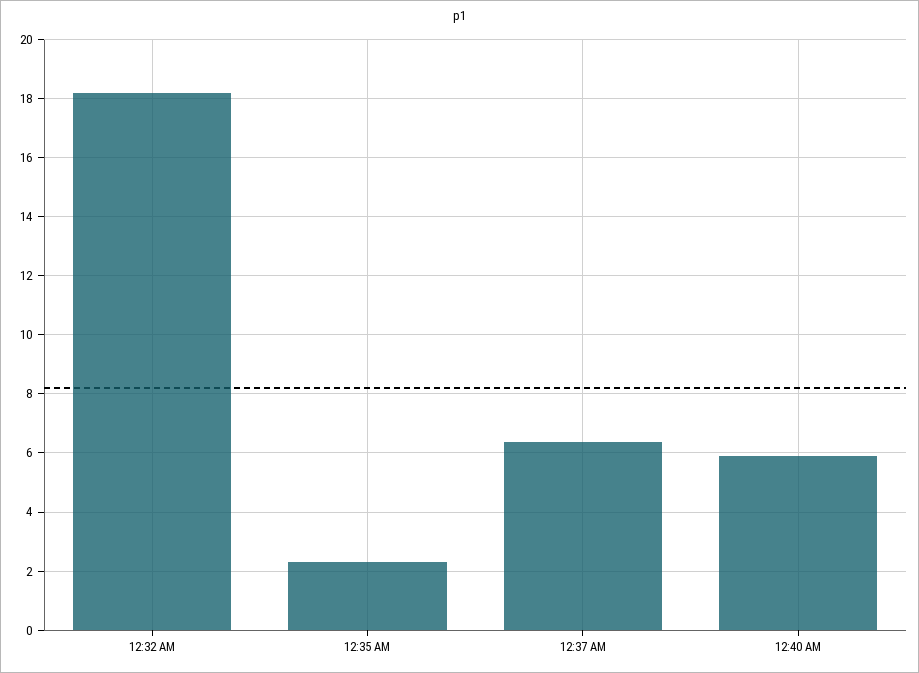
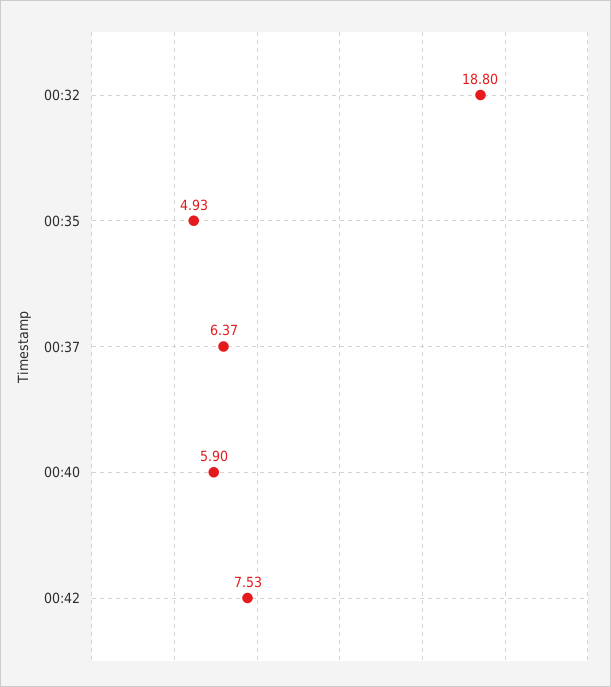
12:32 AM: 18.25 -> 18.8
12:35 AM: 2.25 -> 4.93
00:42: none -> 7.53

